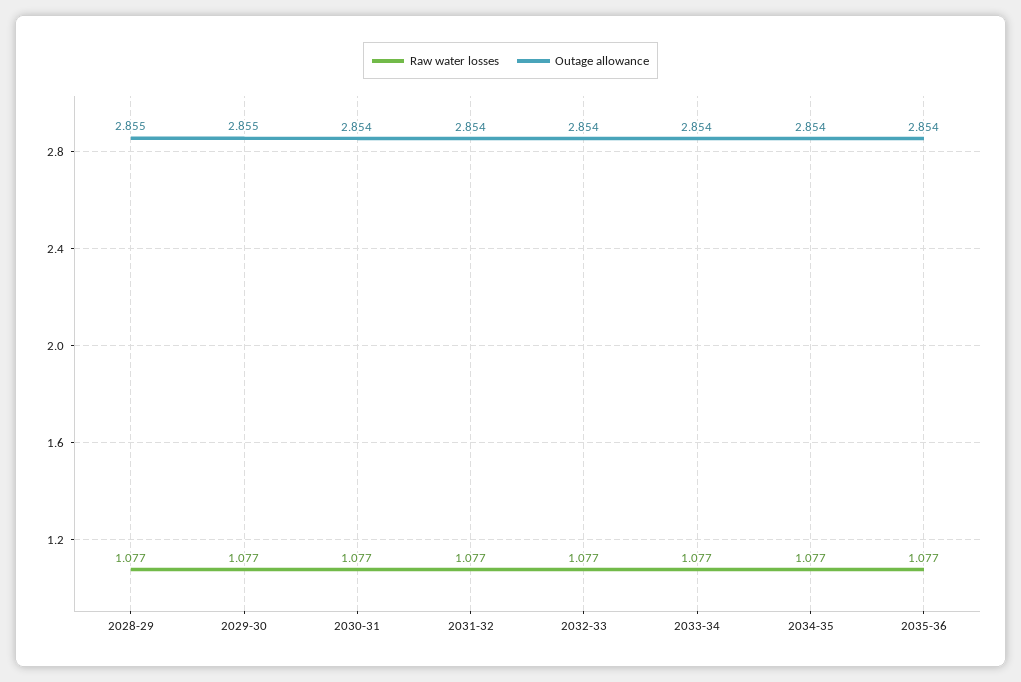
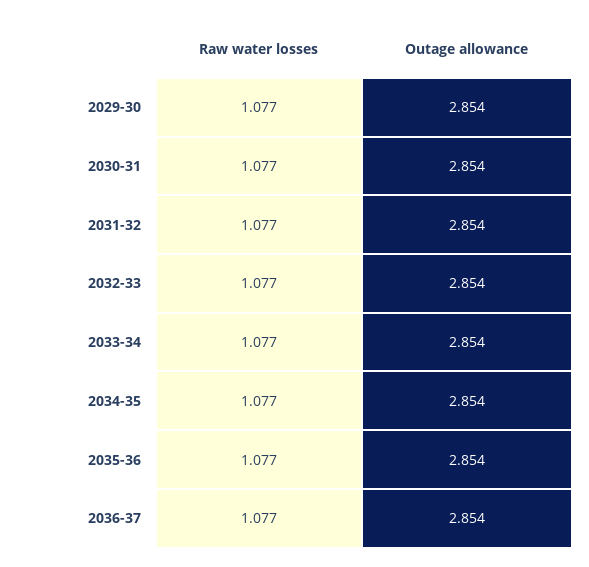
Raw water losses, 2028-29: 1.077 -> none
Outage allowance, 2028-29: 2.855 -> none
Outage allowance, 2029-30: 2.855 -> 2.854
Raw water losses, 2036-37: none -> 1.077
Outage allowance, 2036-37: none -> 2.854

